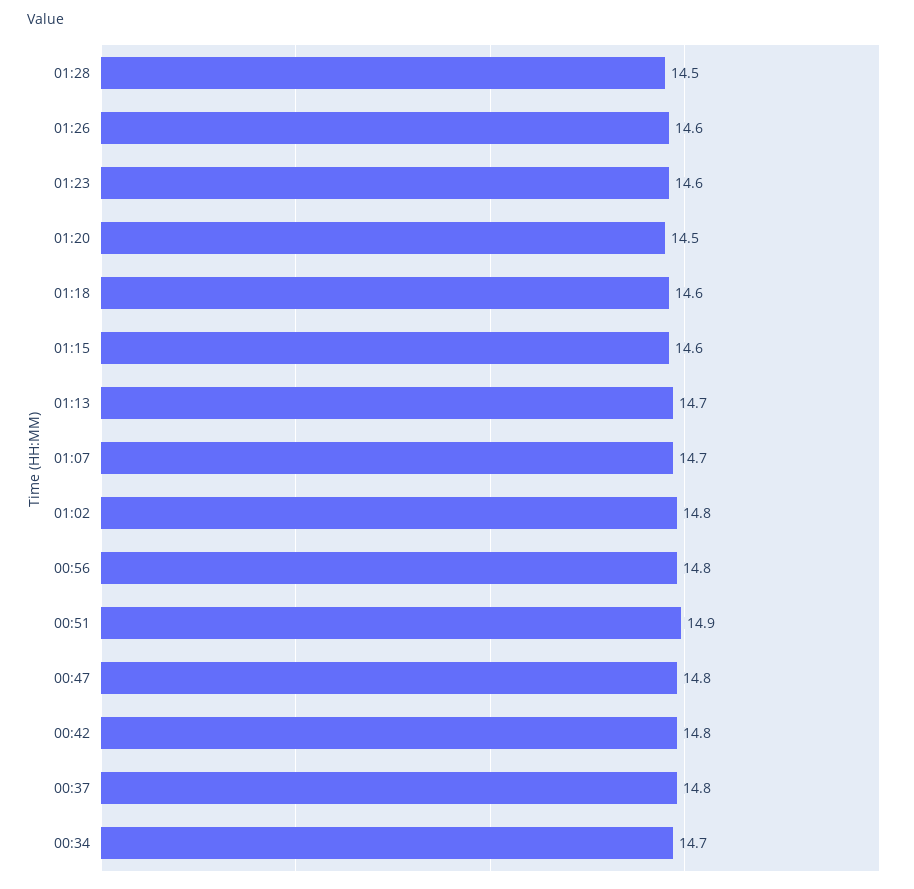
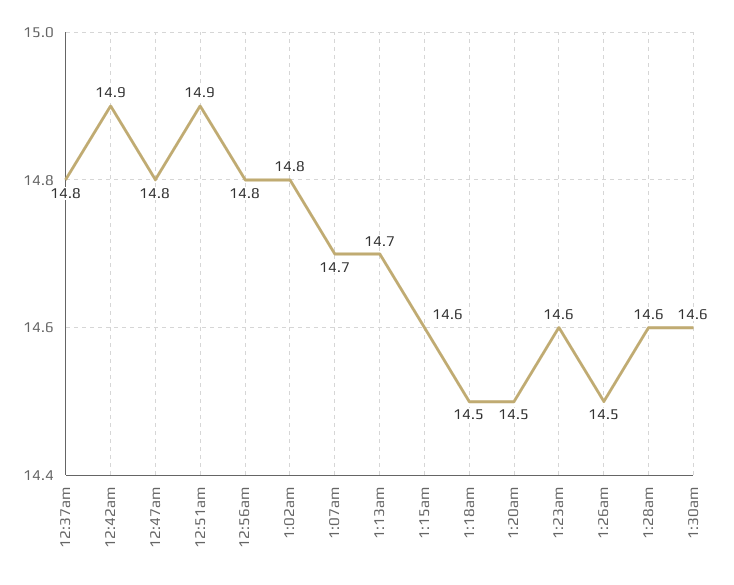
01:28: 14.5 -> 14.6
01:26: 14.6 -> 14.5
01:18: 14.6 -> 14.5
00:42: 14.8 -> 14.9
00:34: 14.7 -> none
1:30am: none -> 14.6

